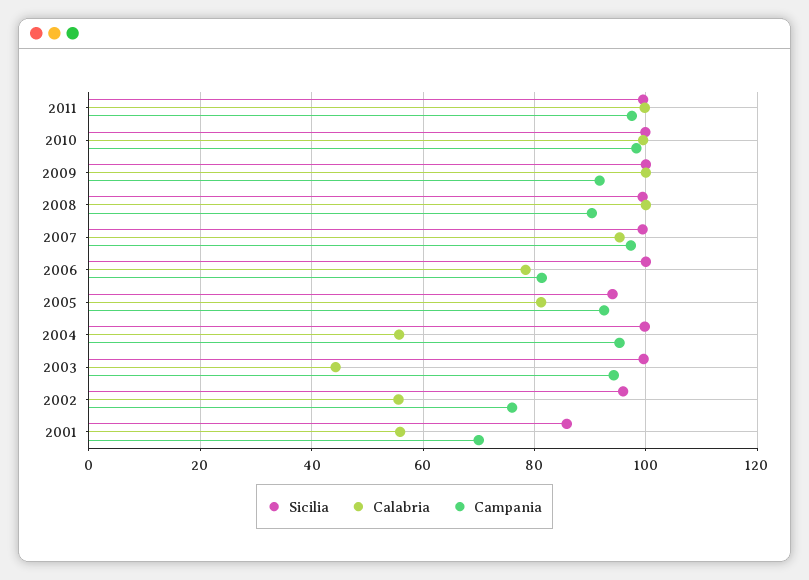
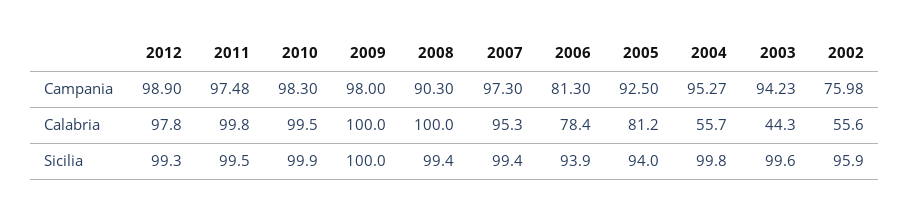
Campania, 2009: 92 -> 98
Sicilia, 2006: 100 -> 93.9
Sicilia, 2001: 86 -> none
Calabria, 2001: 56 -> none
Campania, 2001: 70 -> none
Campania, 2012: none -> 98.9
Calabria, 2012: none -> 97.8
Sicilia, 2012: none -> 99.3

